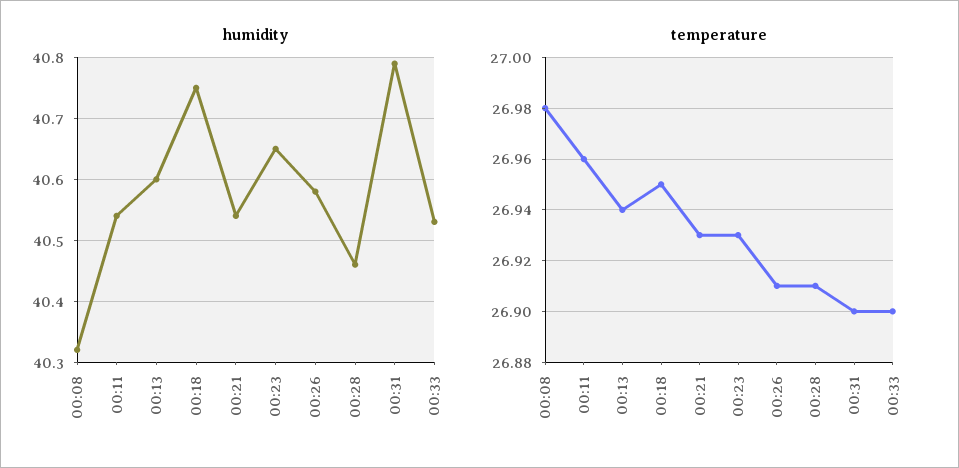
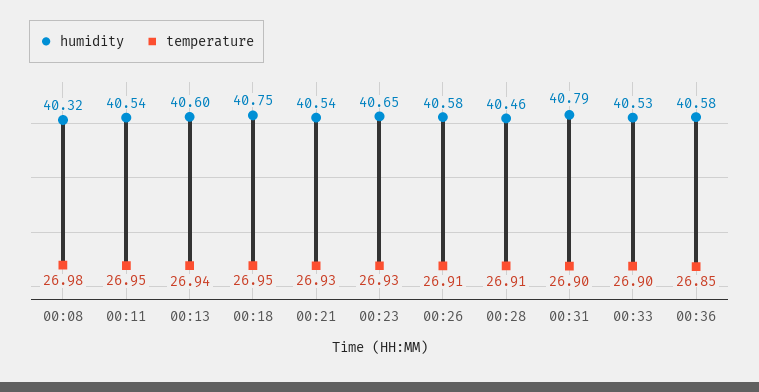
temperature, 00:11: 26.96 -> 26.95
humidity, 00:36: none -> 40.58
temperature, 00:36: none -> 26.85

